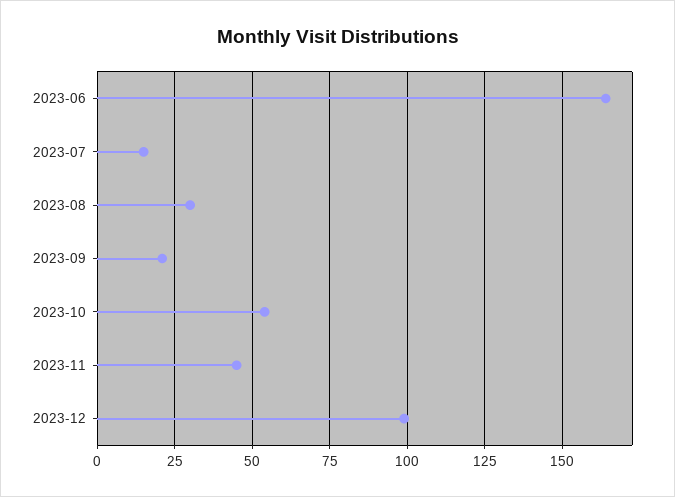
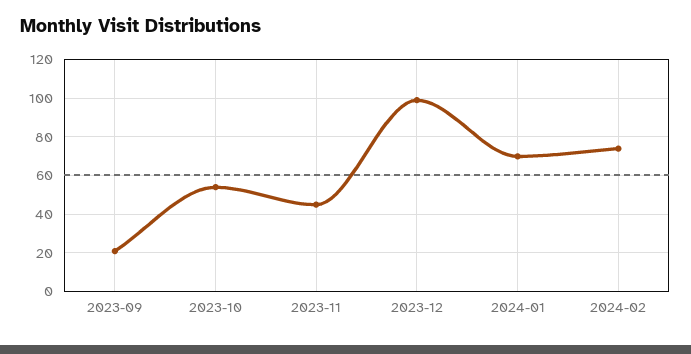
2023-06: 165 -> none
2023-07: 15 -> none
2023-08: 30 -> none
2024-01: none -> 70
2024-02: none -> 75

